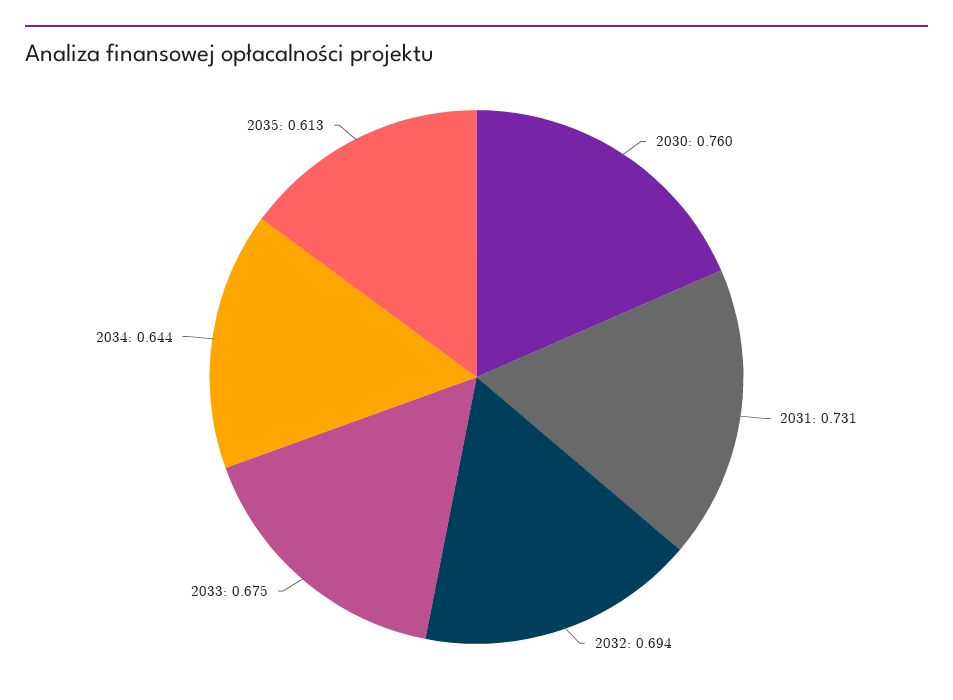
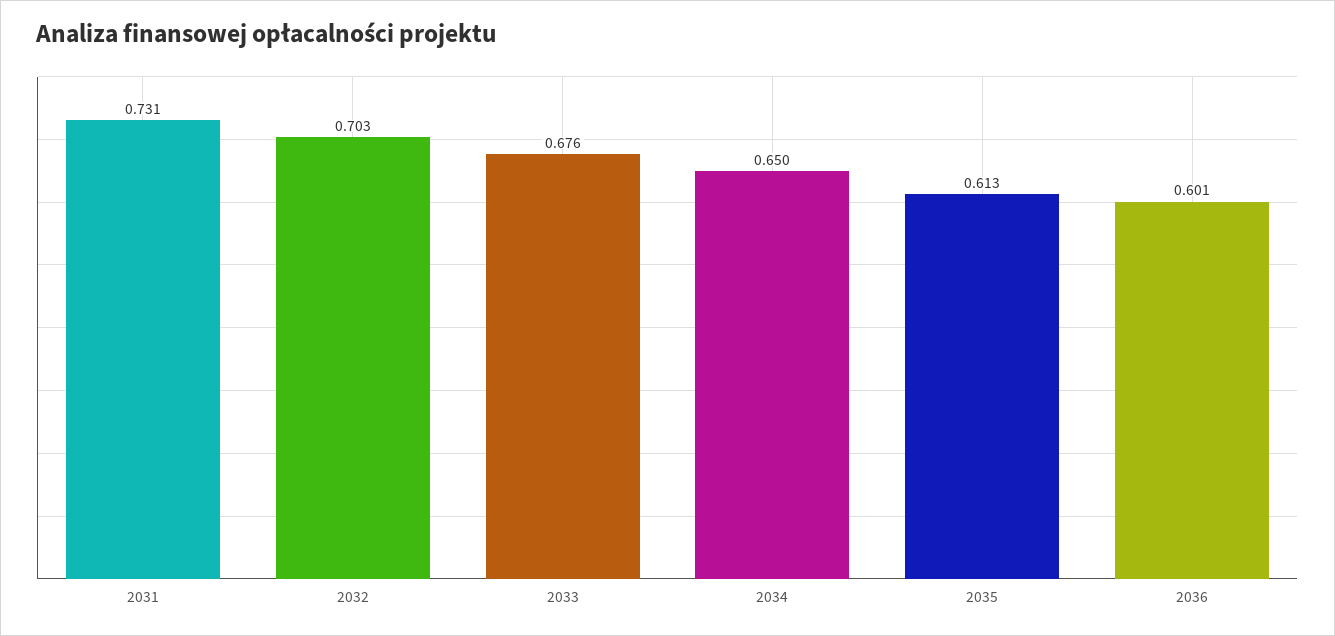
2030: 0.76 -> none
2032: 0.694 -> 0.703
2033: 0.675 -> 0.676
2034: 0.644 -> 0.65
2036: none -> 0.601

